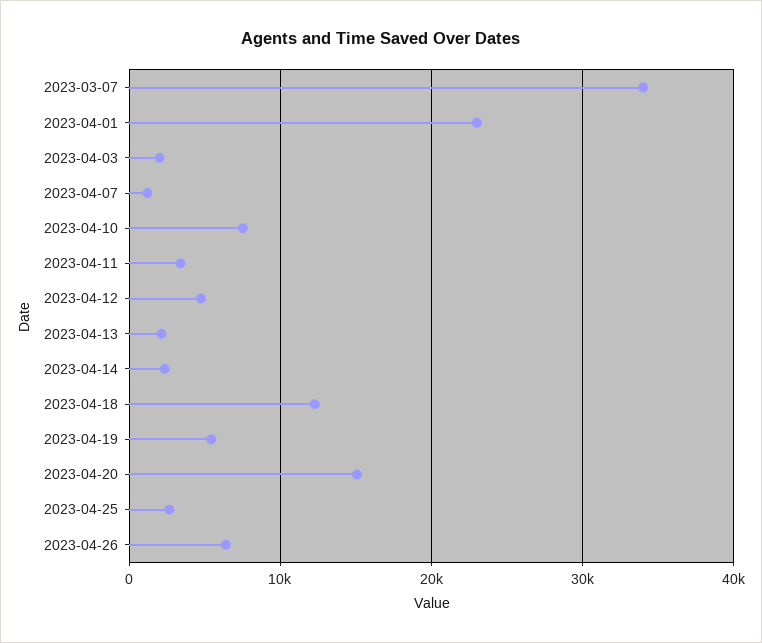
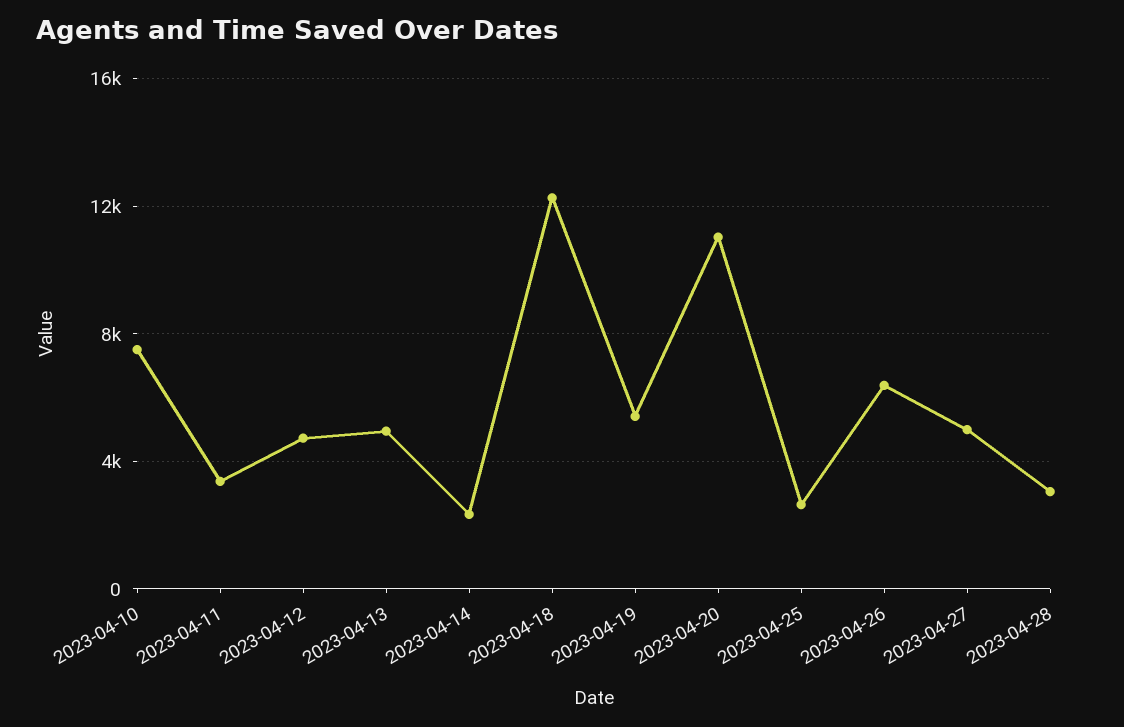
2023-03-07: 34000 -> none
2023-04-01: 23000 -> none
2023-04-03: 2000 -> none
2023-04-07: 1000 -> none
2023-04-13: 2000 -> 5000
2023-04-20: 15000 -> 11000
2023-04-27: none -> 5000
2023-04-28: none -> 3000

